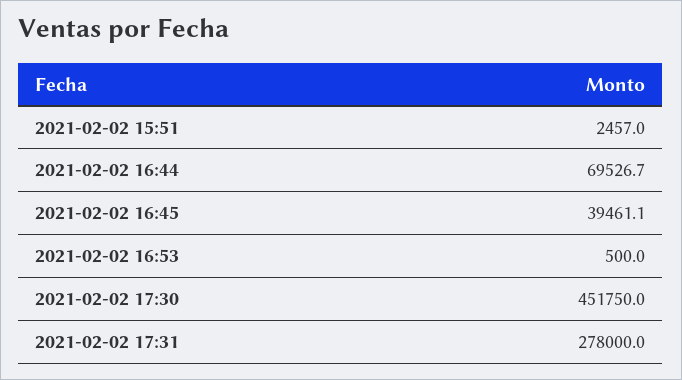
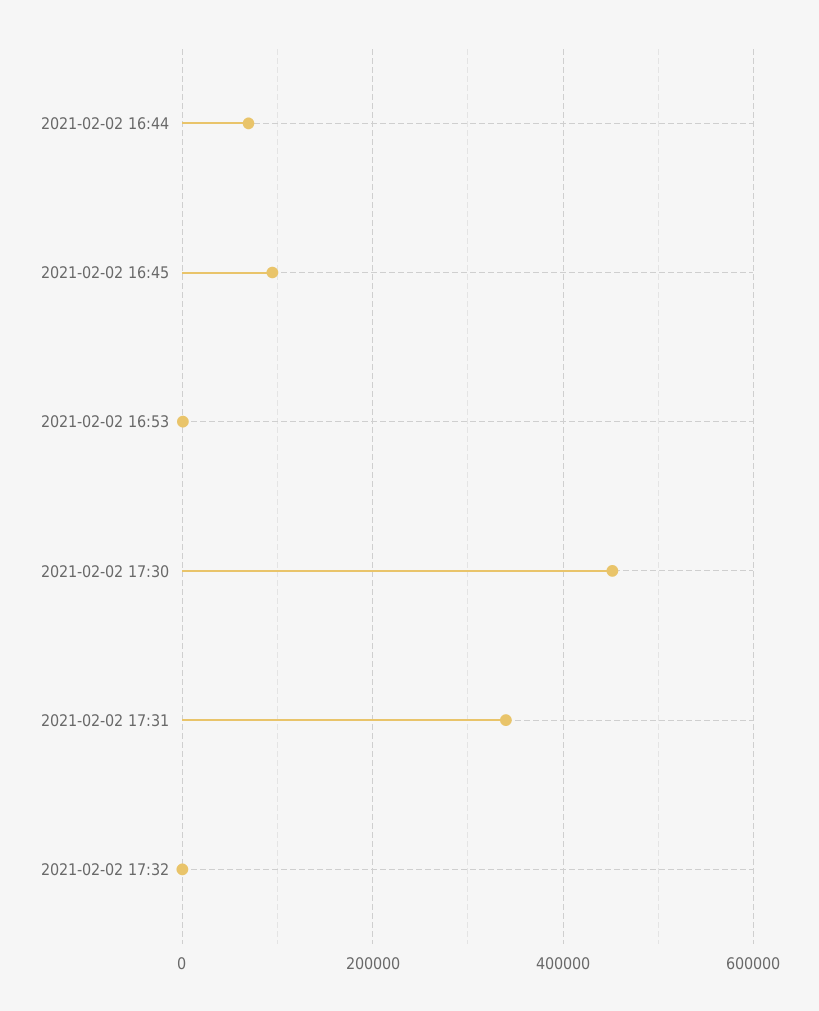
2021-02-02 15:51: 2457 -> none
2021-02-02 16:45: 39461.1 -> 100000
2021-02-02 17:31: 278000 -> 340000
2021-02-02 17:32: none -> 0

